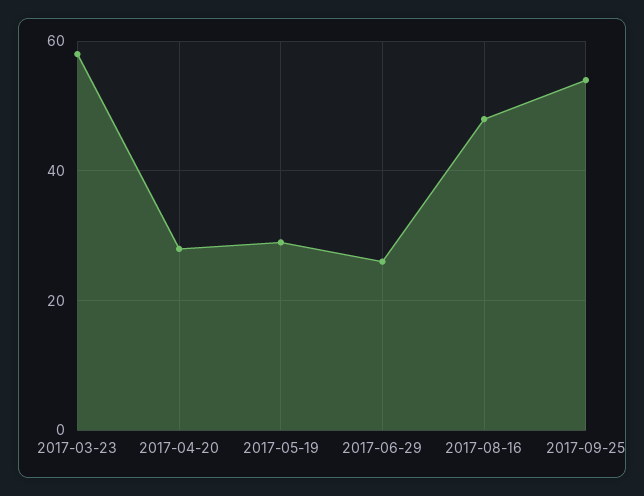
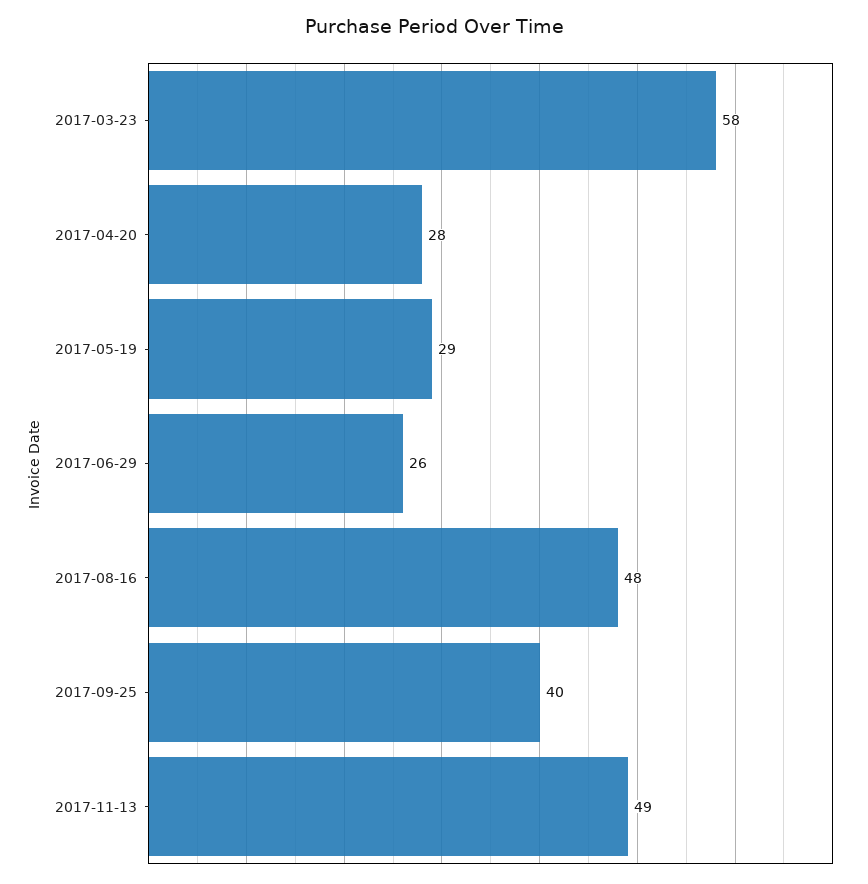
2017-09-25: 55 -> 40
2017-11-13: none -> 49

